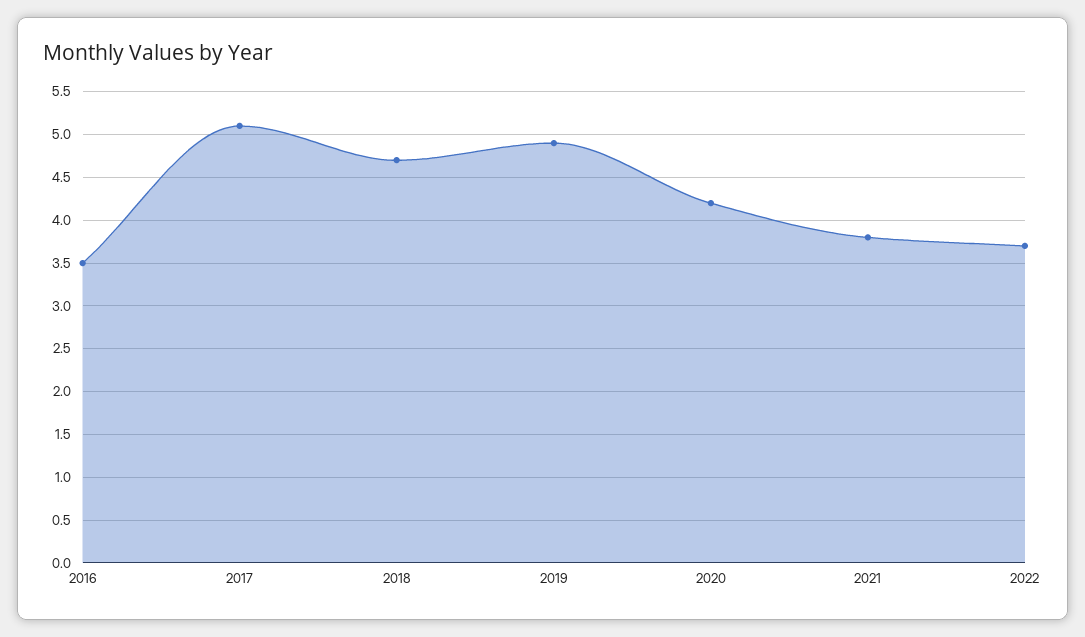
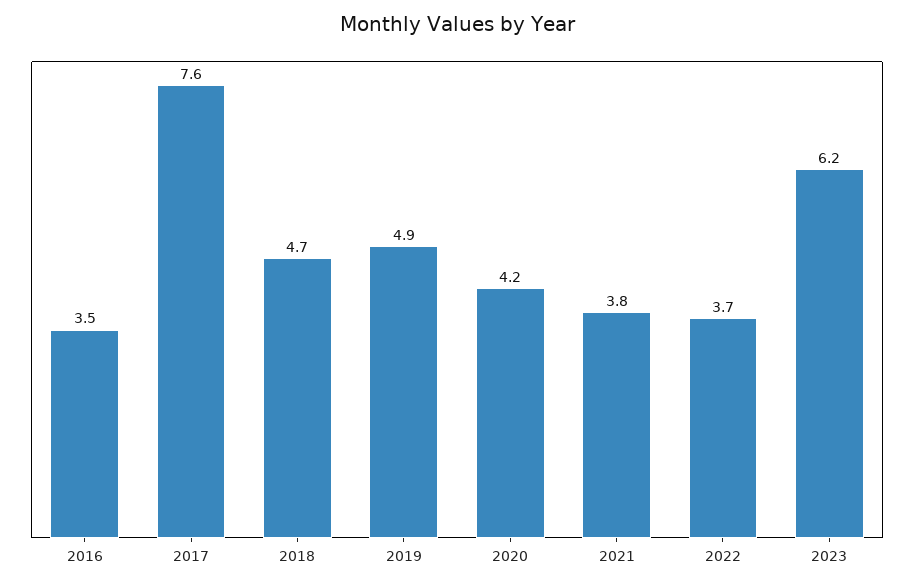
2017: 5.1 -> 7.6
2023: none -> 6.2

